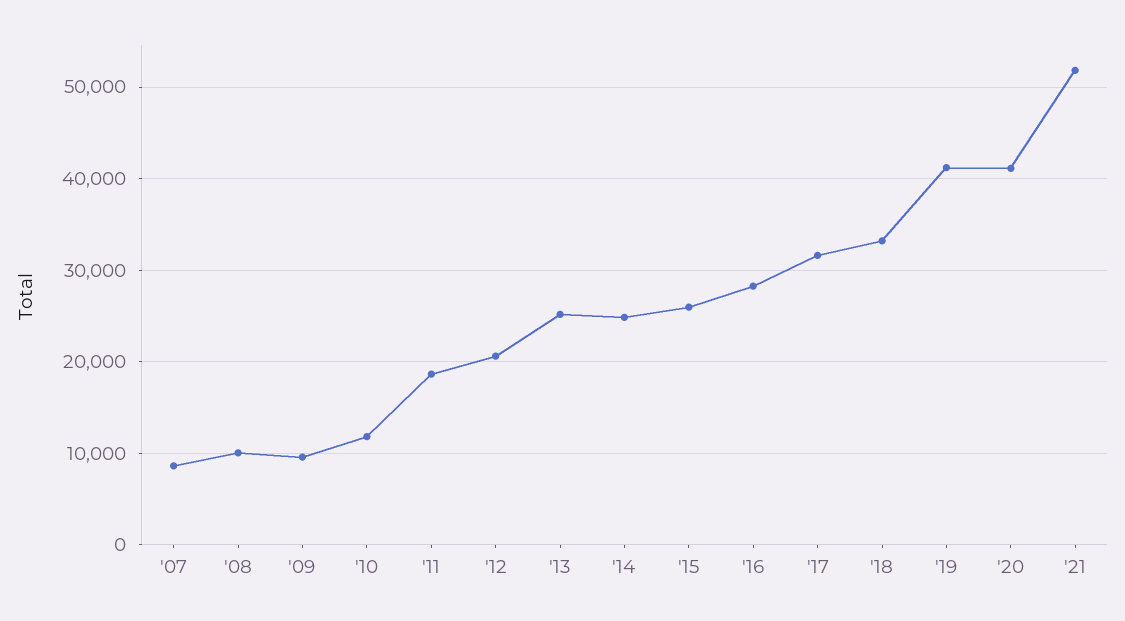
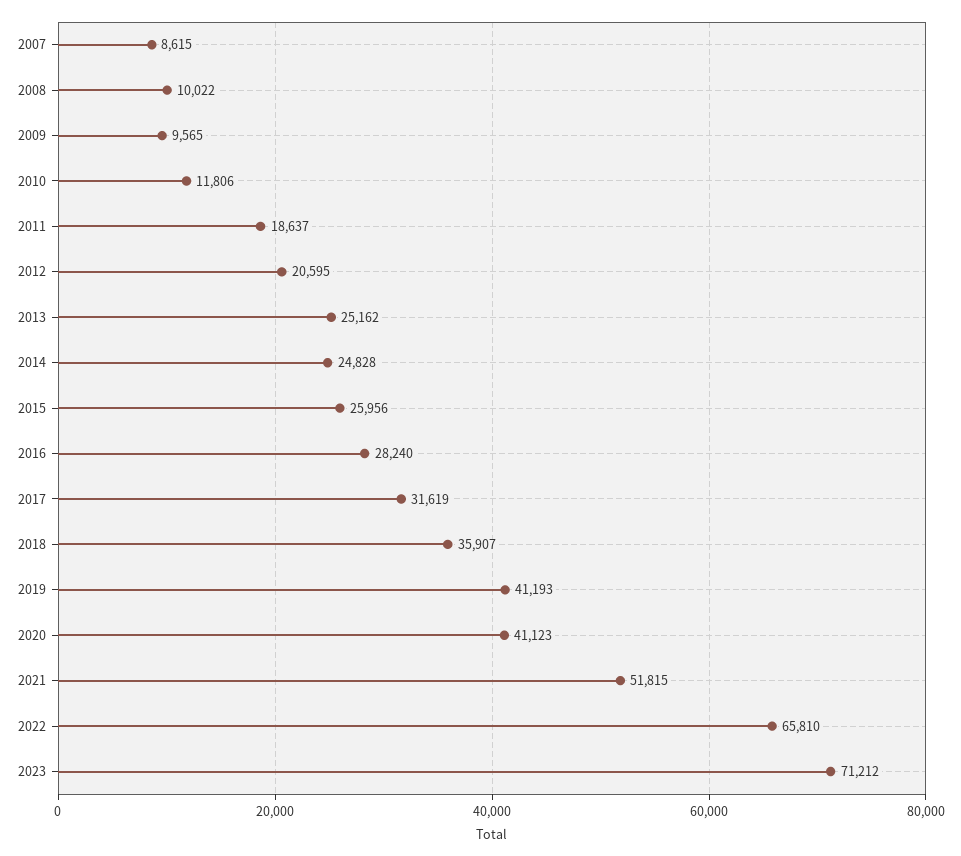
'18: 33000 -> 35907
2022: none -> 65810
2023: none -> 71212

